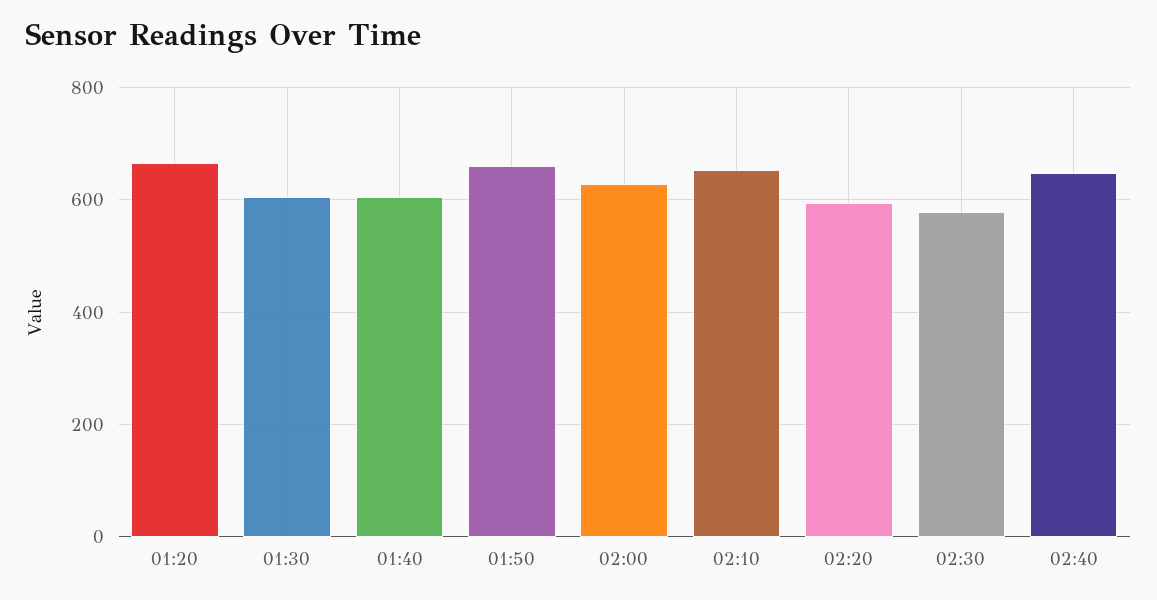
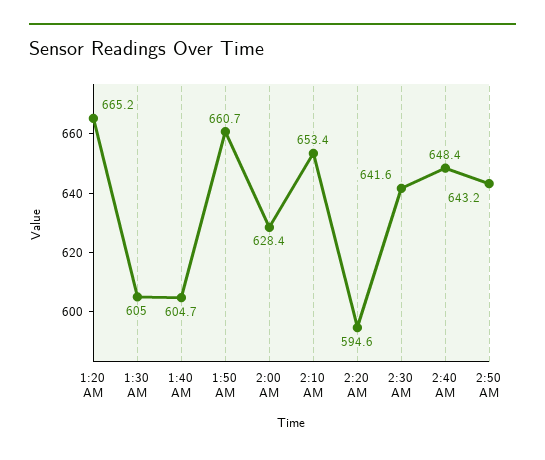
02:30: 580 -> 641.6
2:50 AM: none -> 643.2

